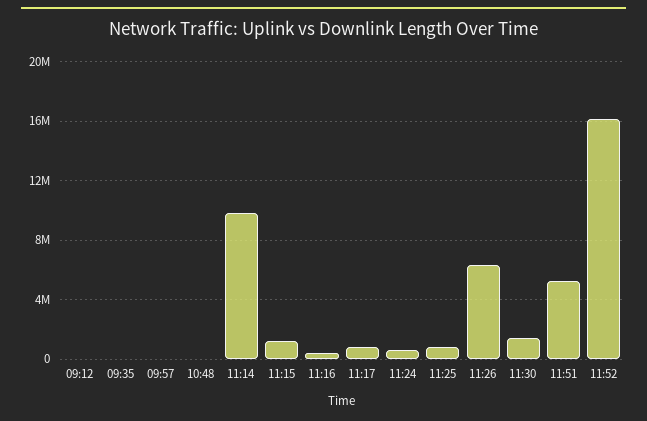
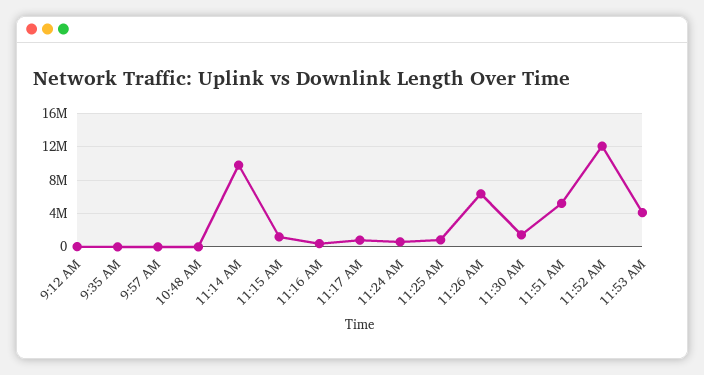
11:52: 16000000 -> 12000000
11:53 AM: none -> 4000000

